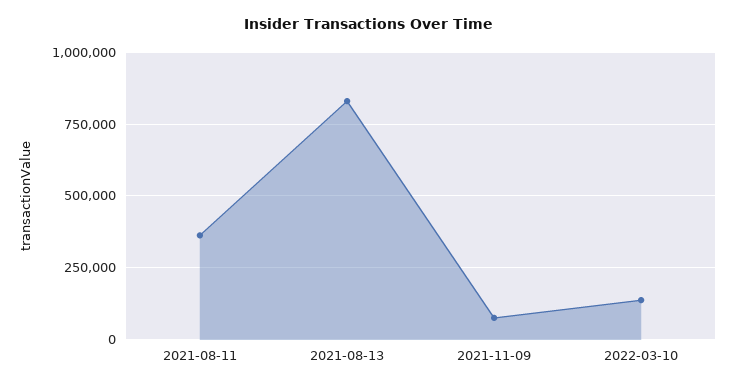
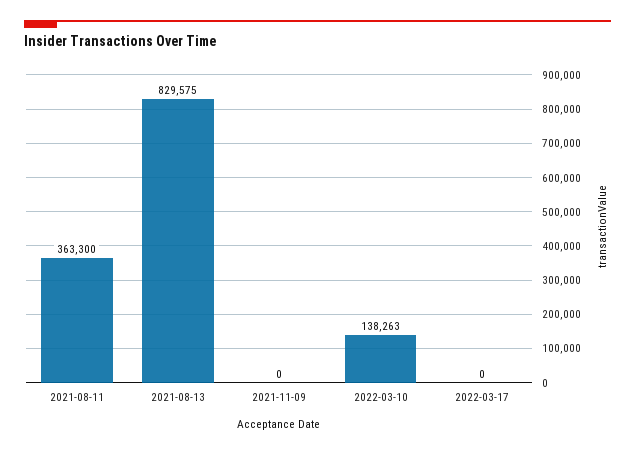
2021-11-09: 75000 -> 0
2022-03-17: none -> 0

